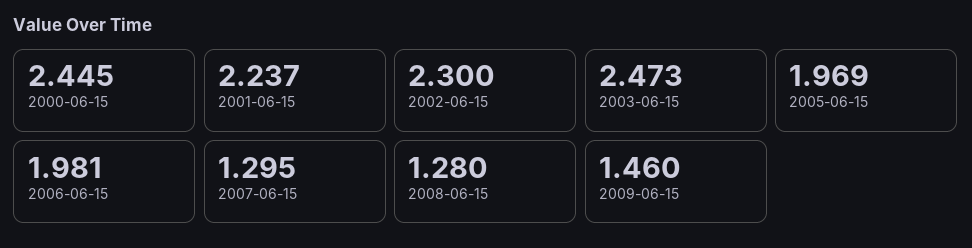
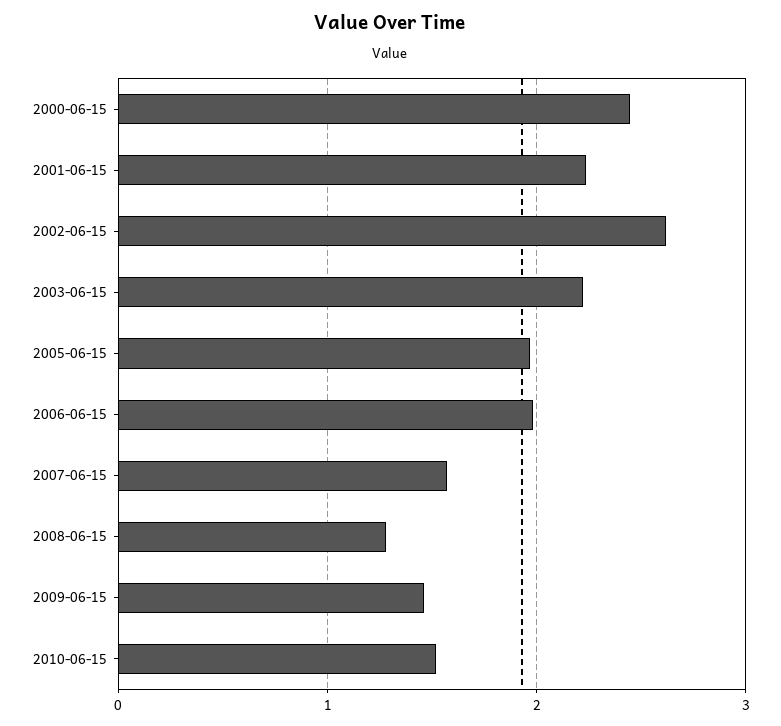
2002-06-15: 2.3 -> 2.6
2003-06-15: 2.473 -> 2.2
2007-06-15: 1.295 -> 1.6
2010-06-15: none -> 1.5

